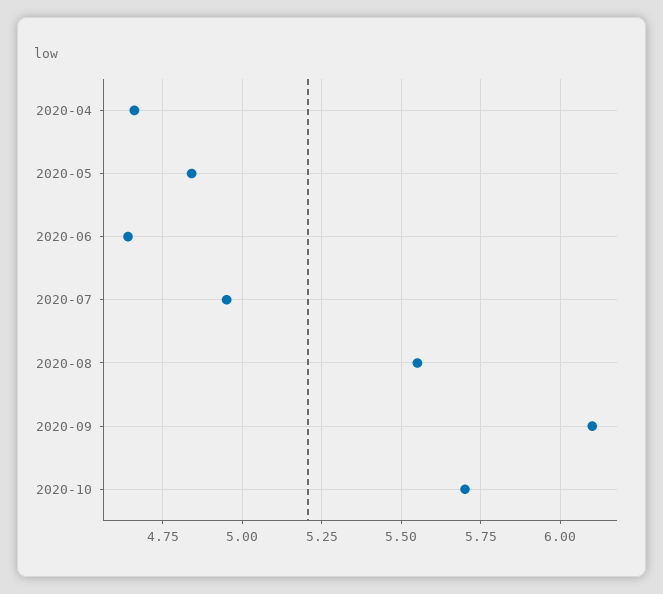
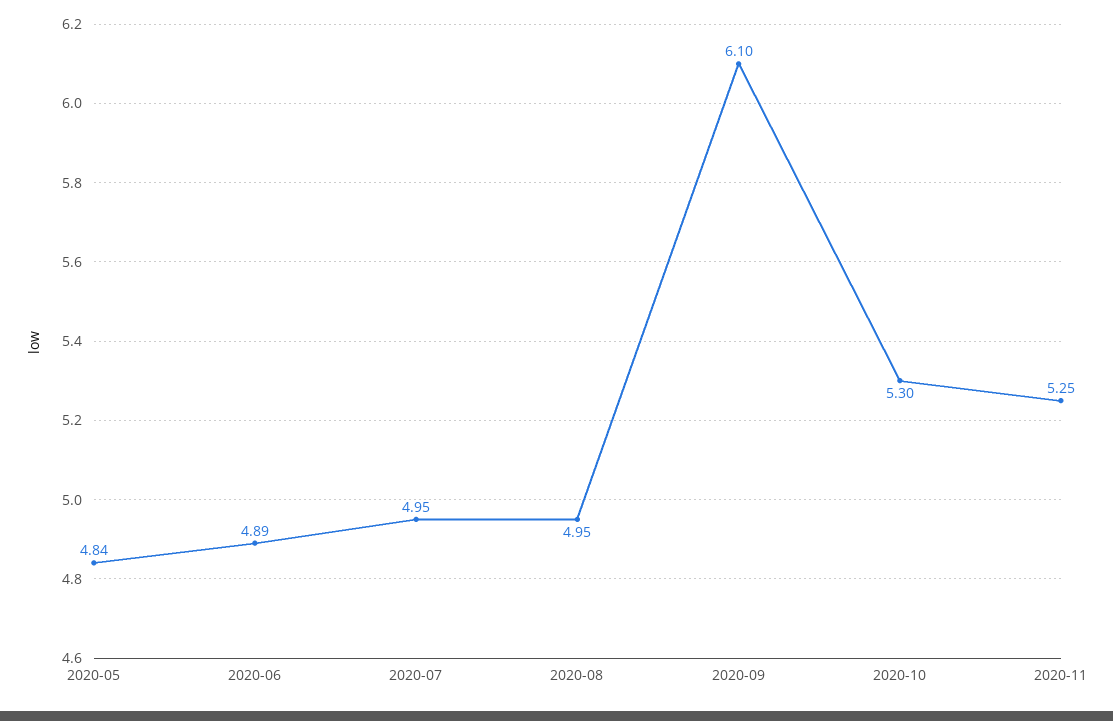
2020-04: 4.65 -> none
2020-06: 4.65 -> 4.89
2020-08: 5.55 -> 4.95
2020-10: 5.7 -> 5.3
2020-11: none -> 5.25

